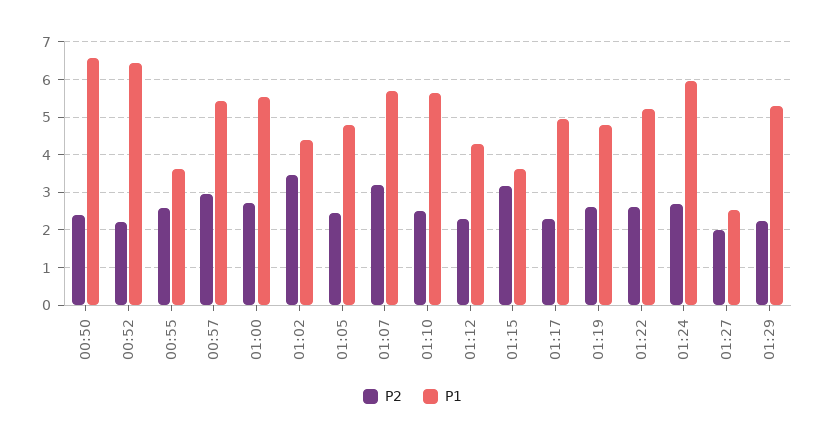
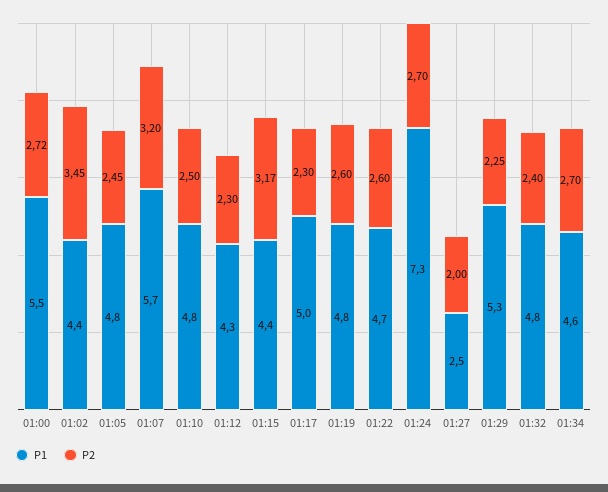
P2, 00:50: 2.4 -> none
P1, 00:50: 6.6 -> none
P2, 00:52: 2.2 -> none
P1, 00:52: 6.4 -> none
P2, 00:55: 2.6 -> none
P1, 00:55: 3.6 -> none
P2, 00:57: 3 -> none
P1, 00:57: 5.4 -> none
P1, 01:10: 5.6 -> 4.8
P1, 01:15: 3.6 -> 4.4
P1, 01:22: 5.2 -> 4.7
P1, 01:24: 6 -> 7.3
P1, 01:32: none -> 4.8
P2, 01:32: none -> 2.4
P1, 01:34: none -> 4.6
P2, 01:34: none -> 2.7

